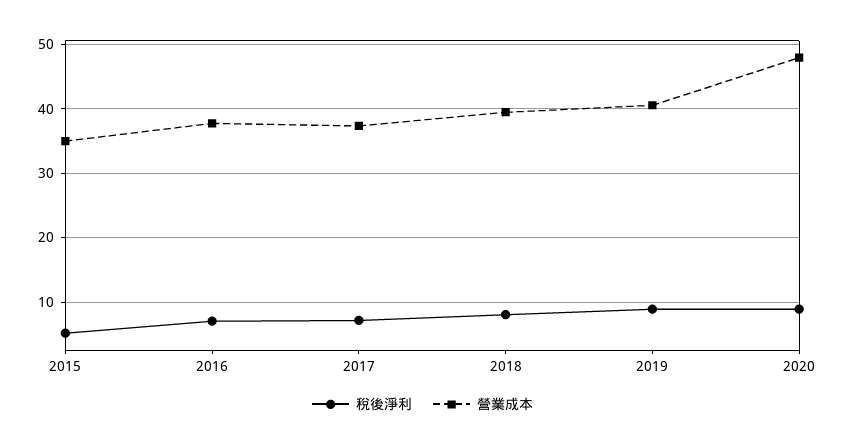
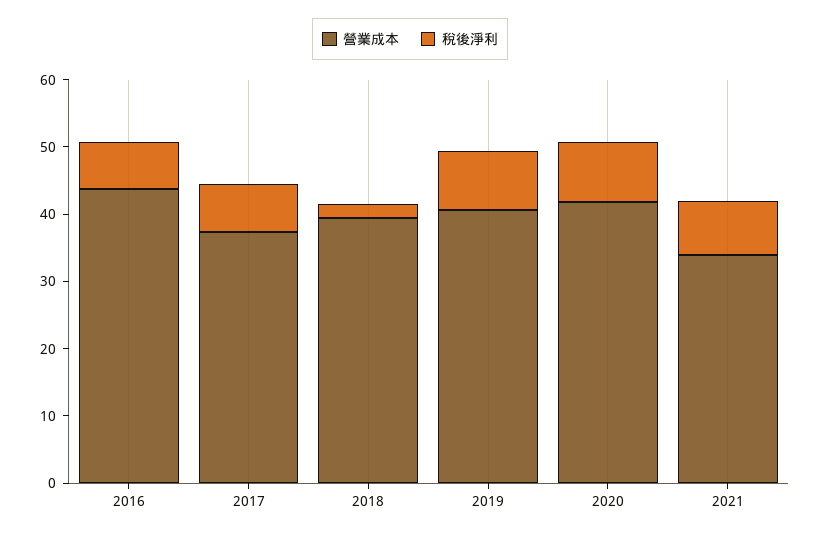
稅後淨利, 2015: 5 -> none
營業成本, 2015: 35 -> none
營業成本, 2016: 38 -> 44
稅後淨利, 2018: 8 -> 2
營業成本, 2020: 48 -> 42
營業成本, 2021: none -> 34
稅後淨利, 2021: none -> 8

